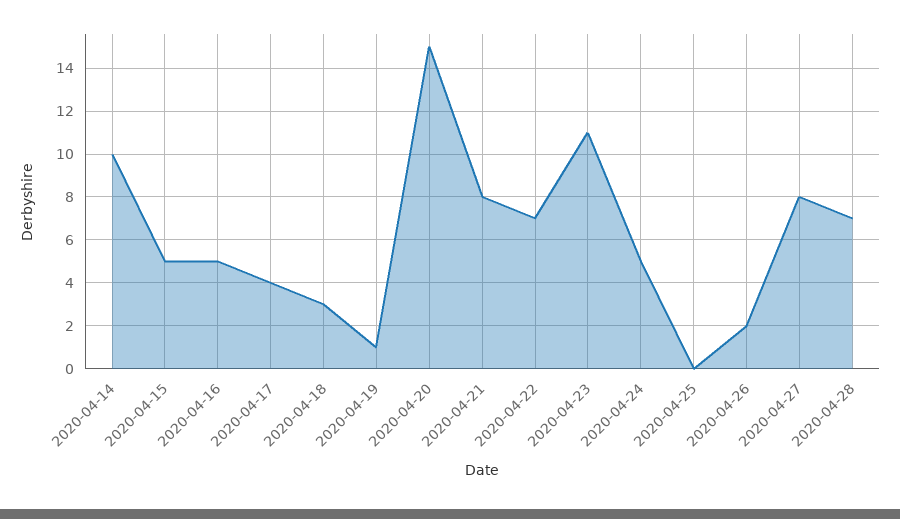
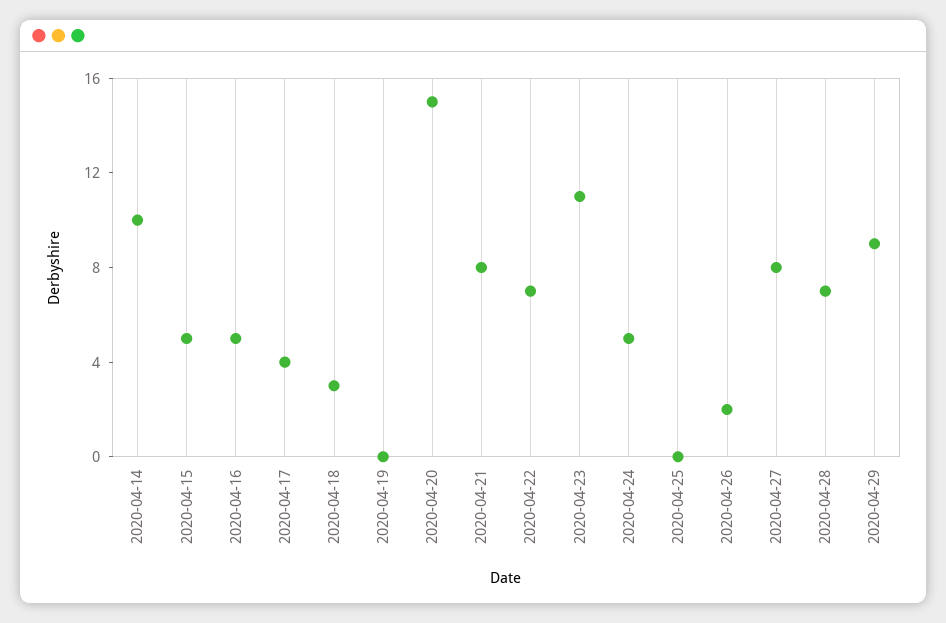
2020-04-19: 1 -> 0
2020-04-29: none -> 9

